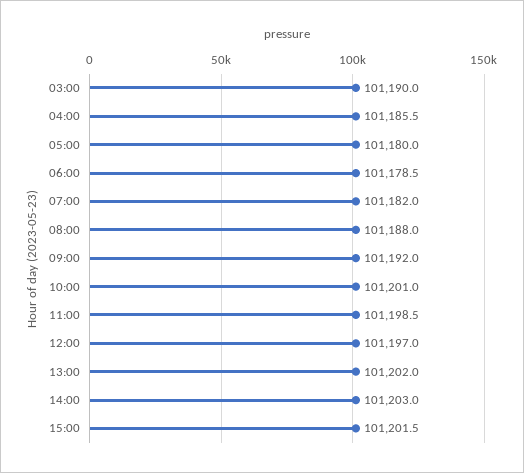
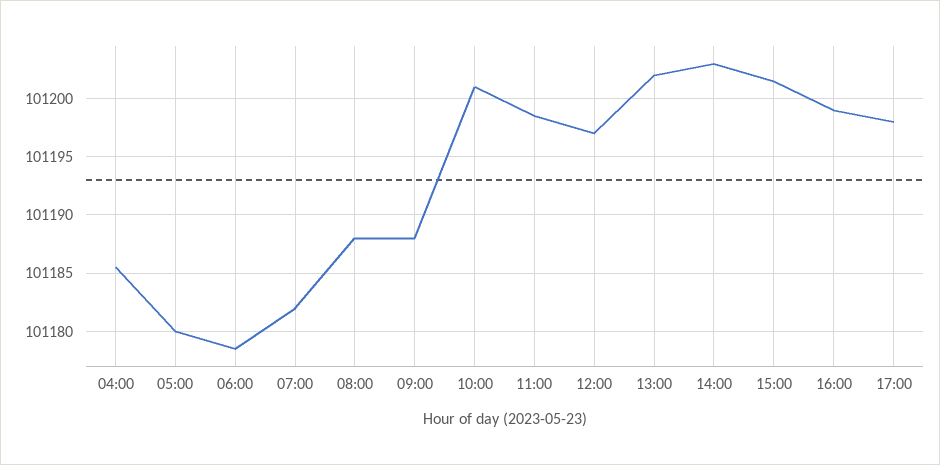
03:00: 101190 -> none
09:00: 101192 -> 101188
16:00: none -> 101199
17:00: none -> 101198

